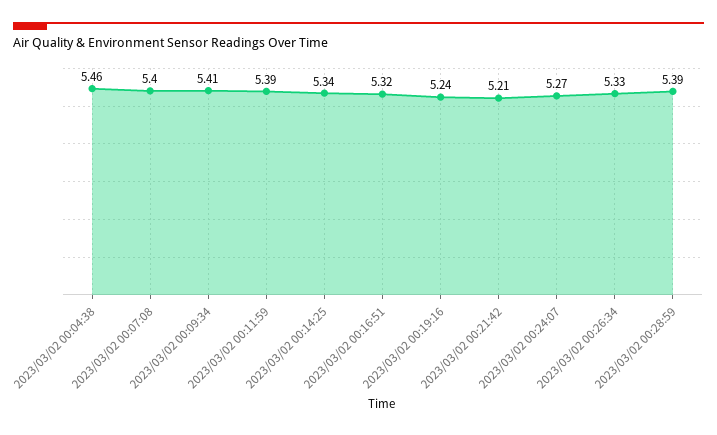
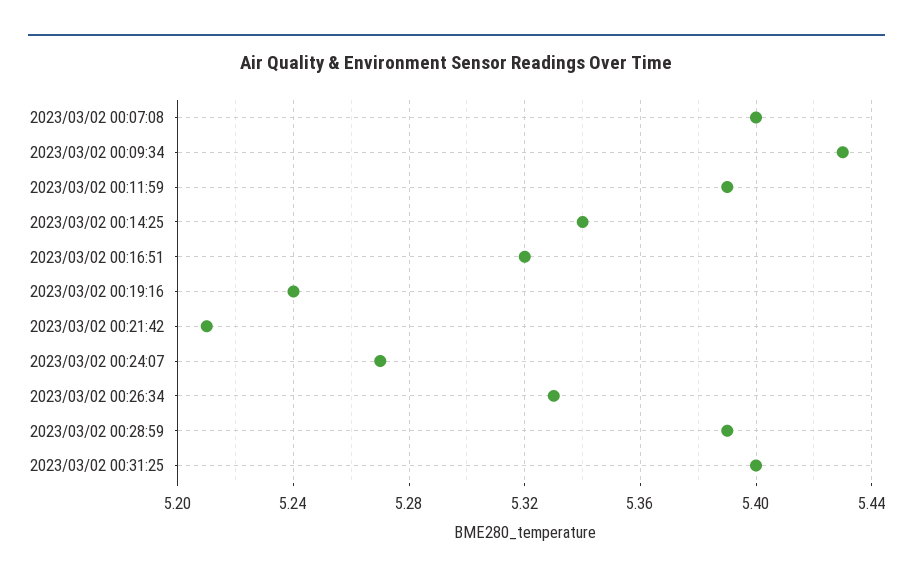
2023/03/02 00:04:38: 5.46 -> none
2023/03/02 00:09:34: 5.41 -> 5.43
2023/03/02 00:31:25: none -> 5.4

